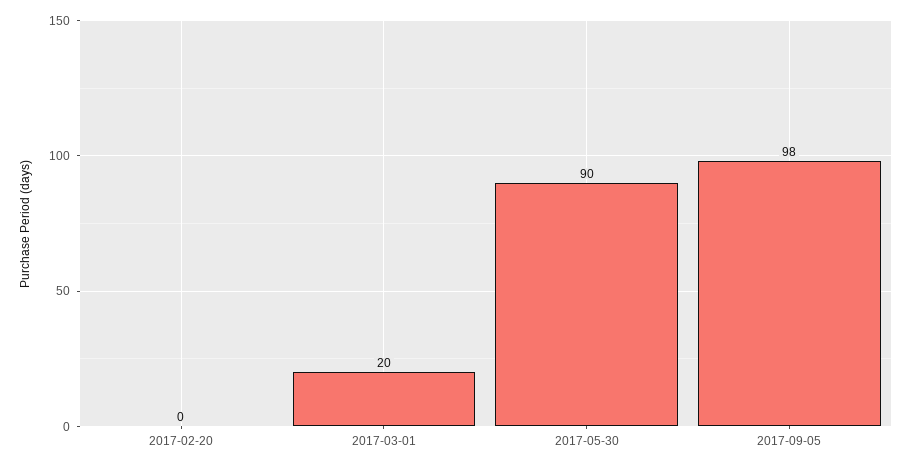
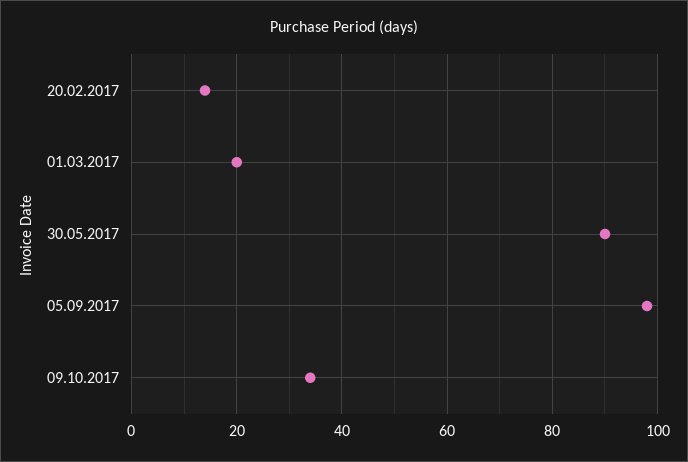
2017-02-20: 0 -> 15
09.10.2017: none -> 35

